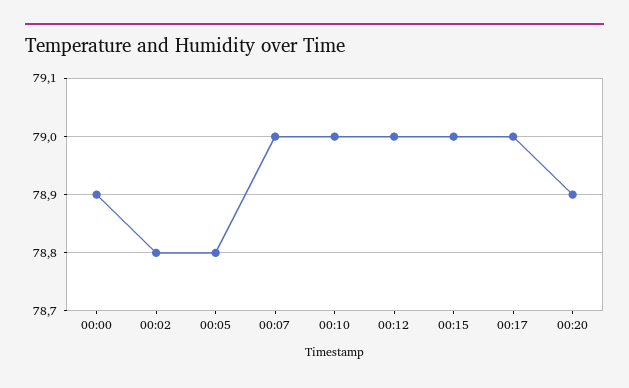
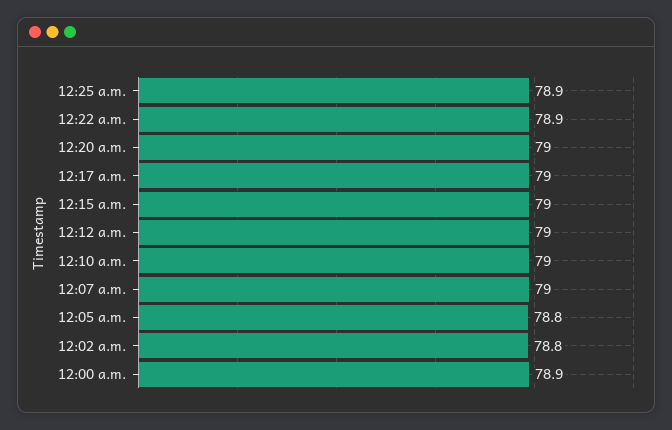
00:20: 78.9 -> 79
12:25 a.m.: none -> 78.9
12:22 a.m.: none -> 78.9

